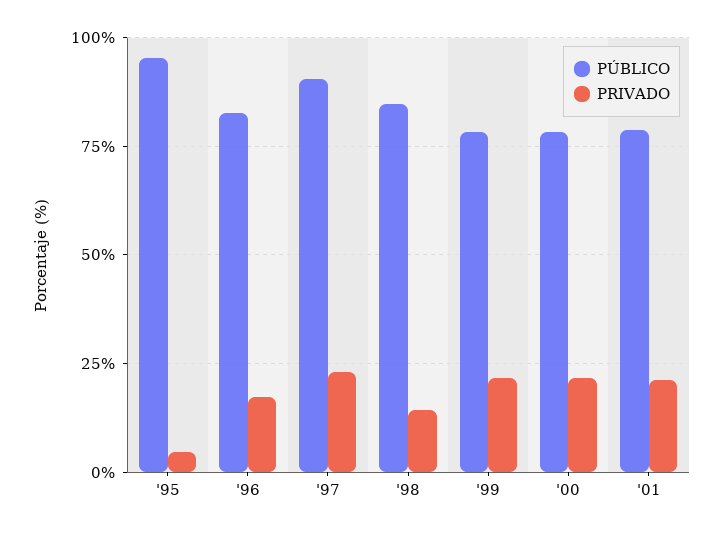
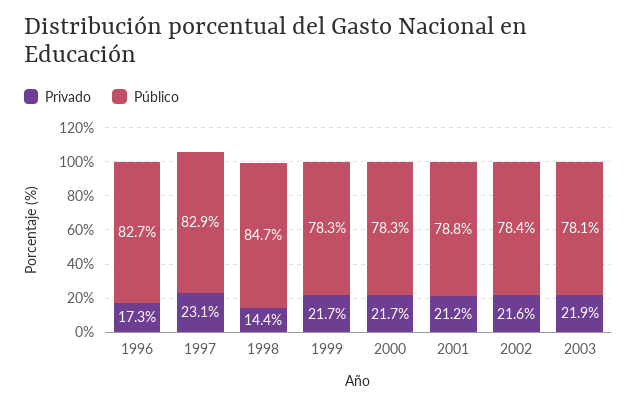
PÚBLICO, '95: 95 -> none
PRIVADO, '95: 5 -> none
PÚBLICO, '97: 90 -> 82.9
PRIVADO, 2002: none -> 21.6
PÚBLICO, 2002: none -> 78.4
PRIVADO, 2003: none -> 21.9
PÚBLICO, 2003: none -> 78.1

